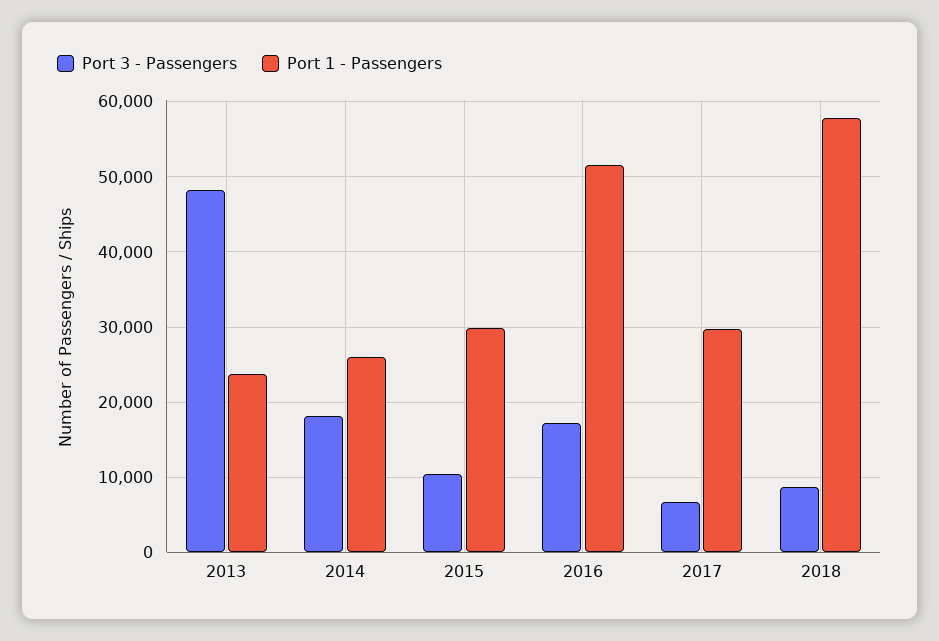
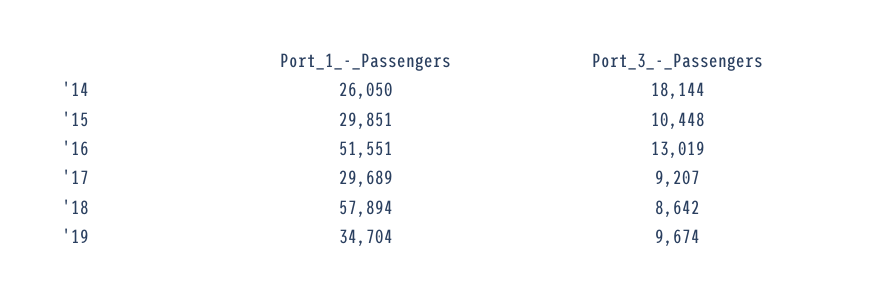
Port 3 - Passengers, 2013: 48000 -> none
Port 1 - Passengers, 2013: 24000 -> none
Port 3 - Passengers, 2016: 17000 -> 13019
Port 3 - Passengers, 2017: 7000 -> 9207
Port 1 - Passengers, '19: none -> 34704
Port 3 - Passengers, '19: none -> 9674

